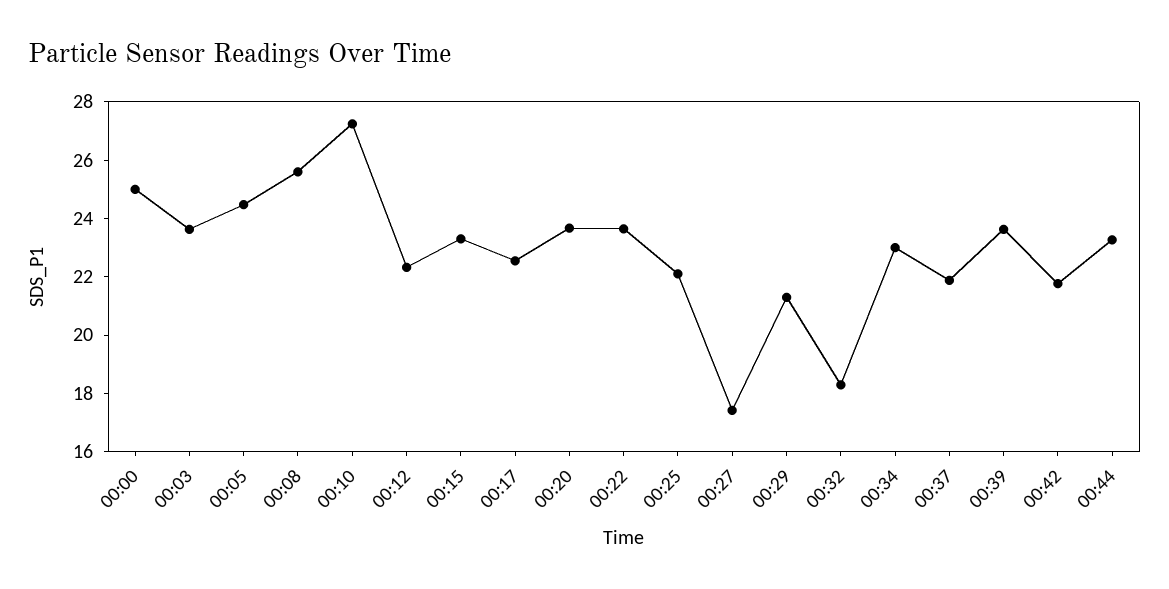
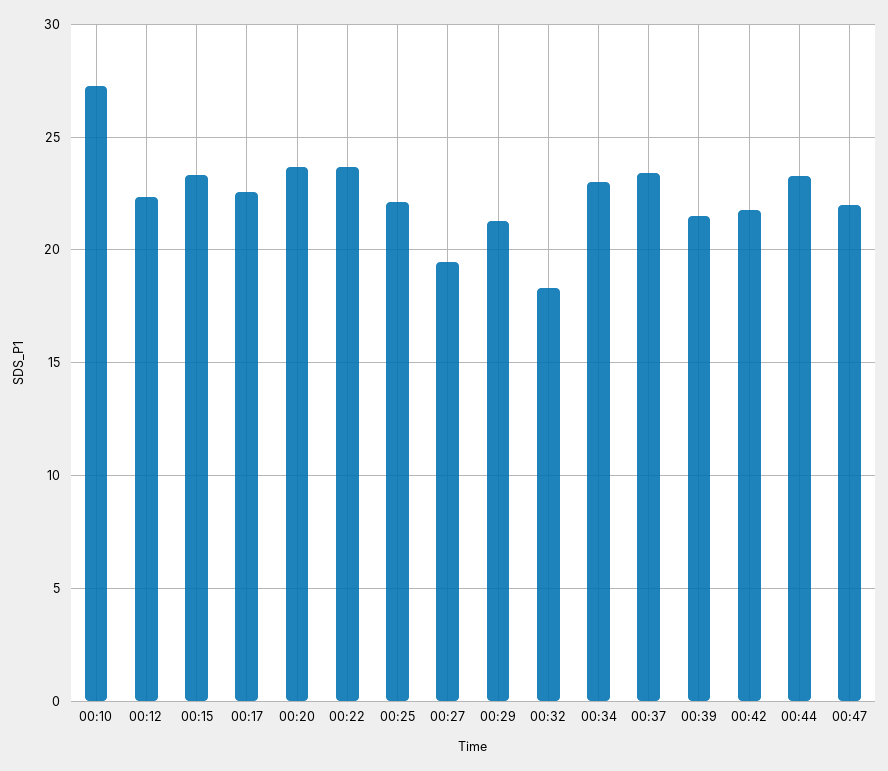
00:00: 25 -> none
00:03: 23.5 -> none
00:05: 24.5 -> none
00:08: 25.5 -> none
00:27: 17.5 -> 19.5
00:37: 22 -> 23.5
00:39: 23.5 -> 21.5
00:47: none -> 22

